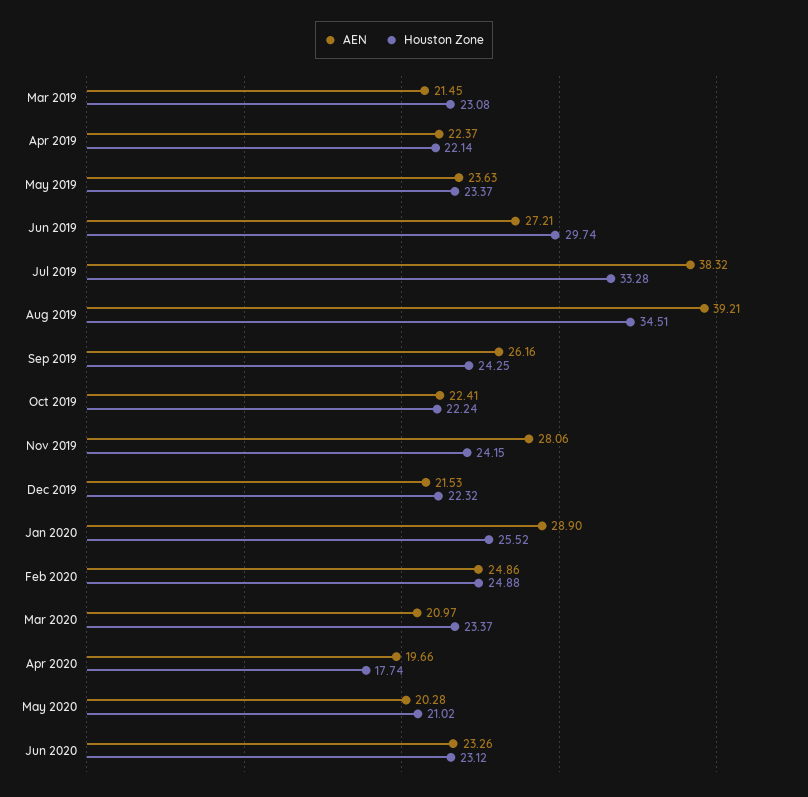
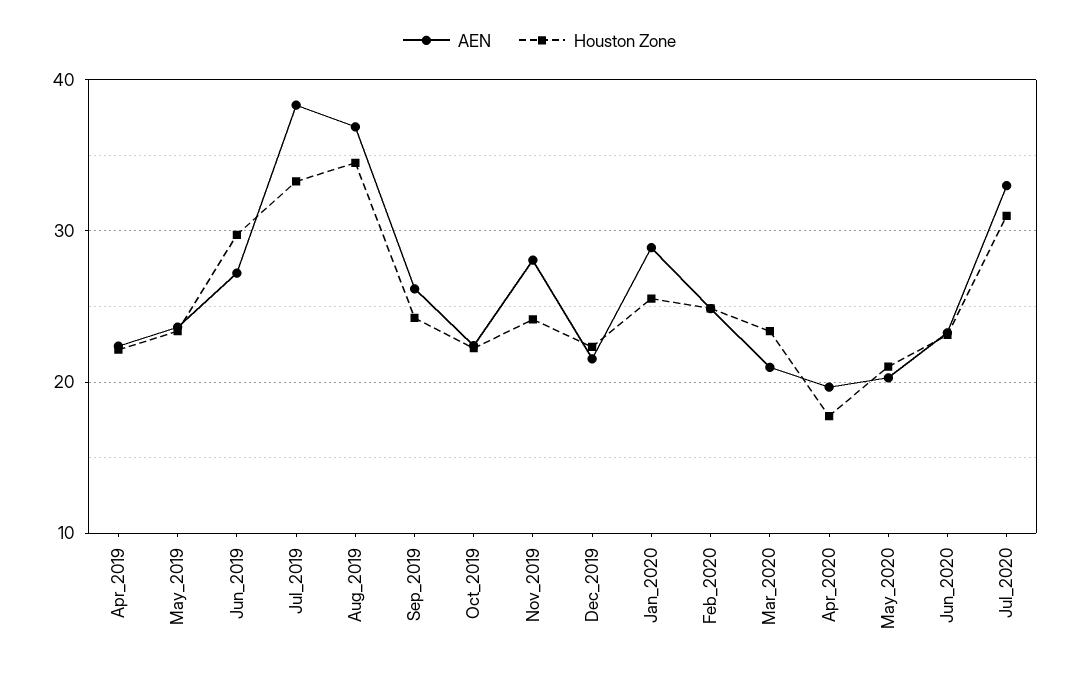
AEN, Mar 2019: 21.45 -> none
Houston Zone, Mar 2019: 23.08 -> none
AEN, Aug 2019: 39.21 -> 37
AEN, Jul_2020: none -> 33
Houston Zone, Jul_2020: none -> 31

